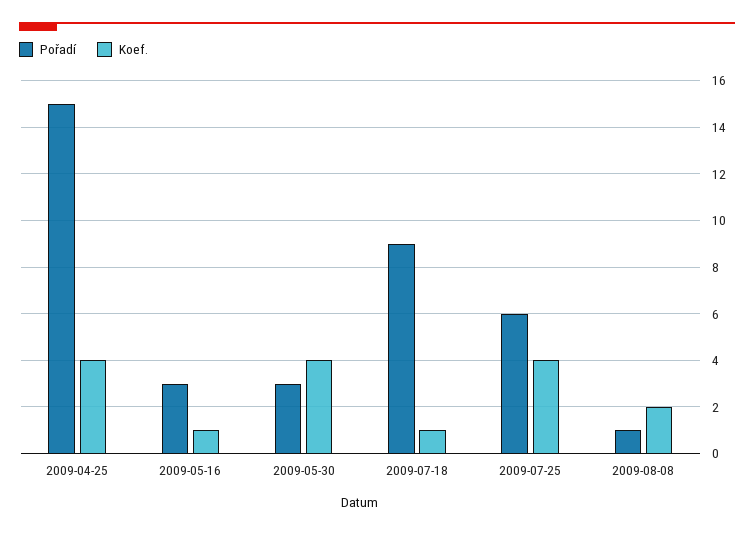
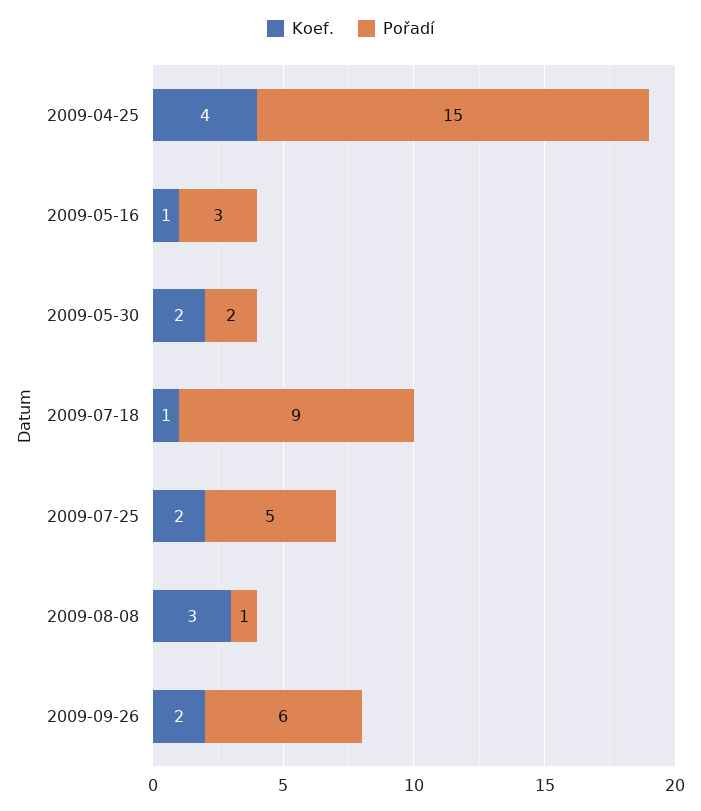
Pořadí, 2009-05-30: 3 -> 2
Koef., 2009-05-30: 4 -> 2
Pořadí, 2009-07-25: 6 -> 5
Koef., 2009-07-25: 4 -> 2
Koef., 2009-08-08: 2 -> 3
Koef., 2009-09-26: none -> 2
Pořadí, 2009-09-26: none -> 6

